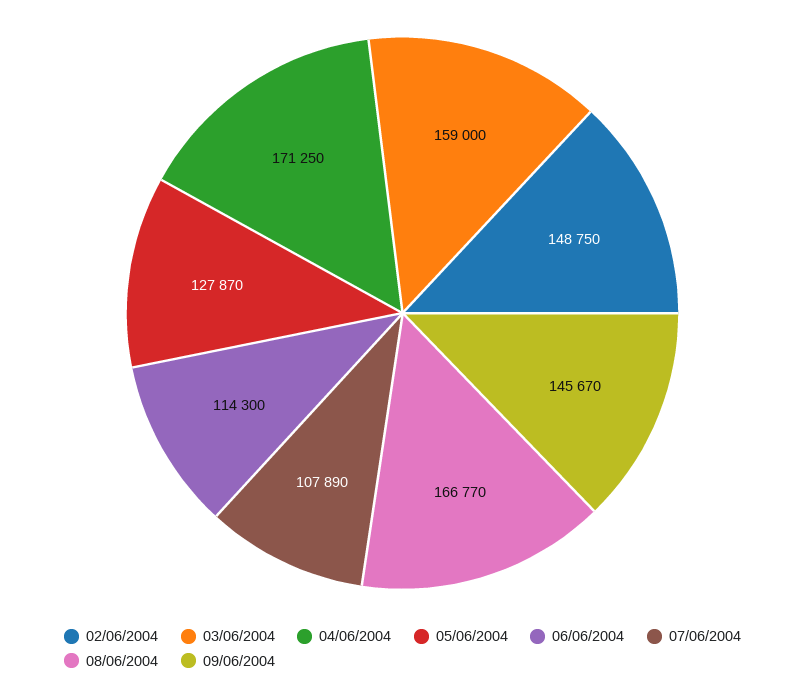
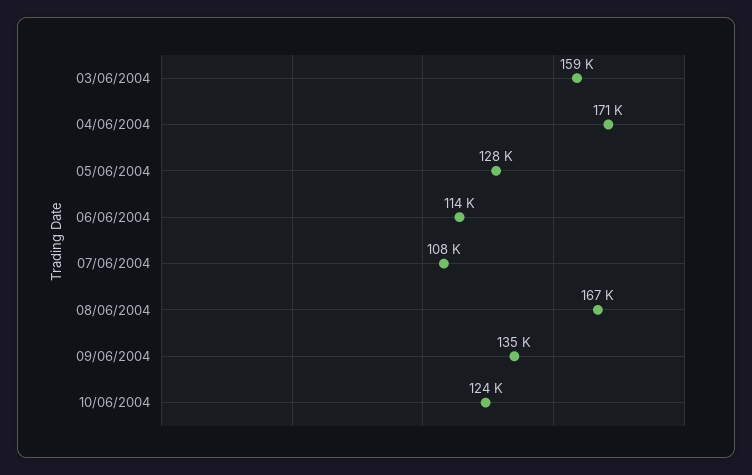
02/06/2004: 148750 -> none
09/06/2004: 145670 -> 135000
10/06/2004: none -> 124000

